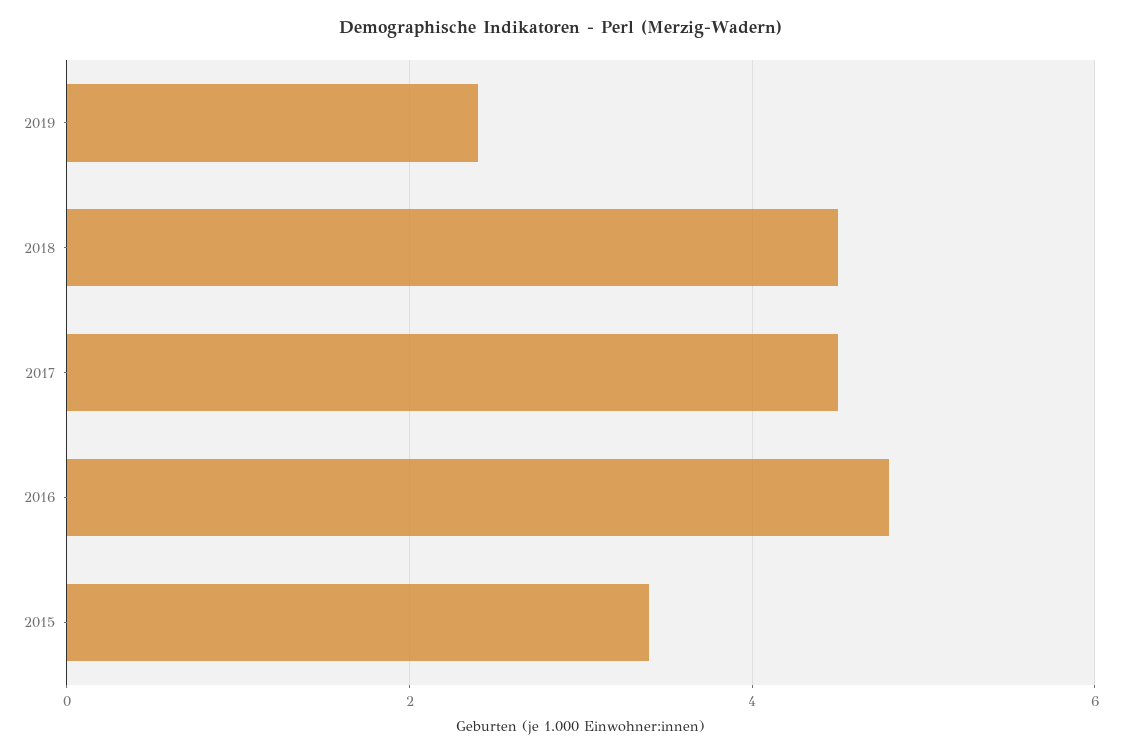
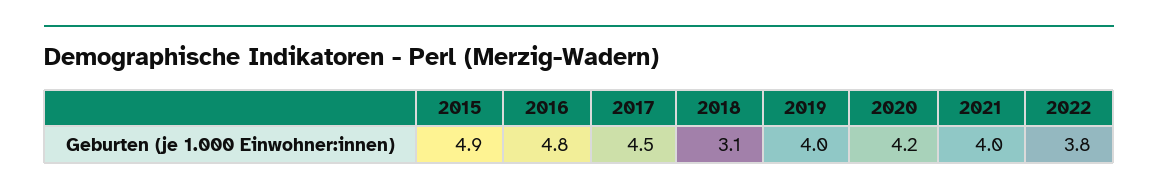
2019: 2.5 -> 4
2018: 4.5 -> 3.1
2015: 3.5 -> 4.9
2020: none -> 4.2
2021: none -> 4
2022: none -> 3.8

